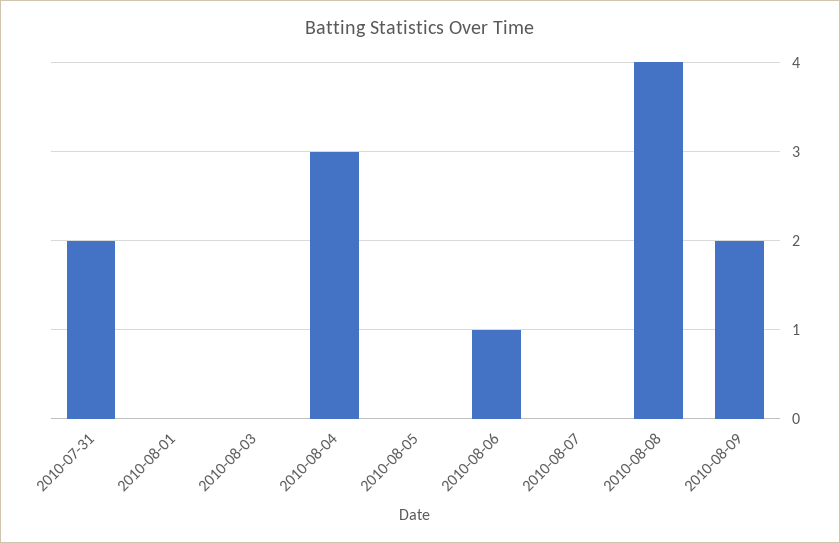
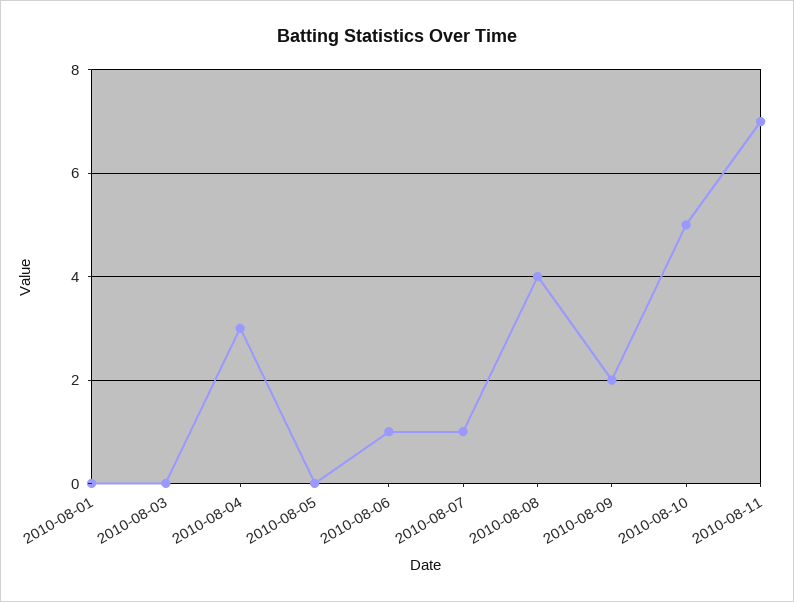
2010-07-31: 2 -> none
2010-08-07: 0 -> 1
2010-08-10: none -> 5
2010-08-11: none -> 7

